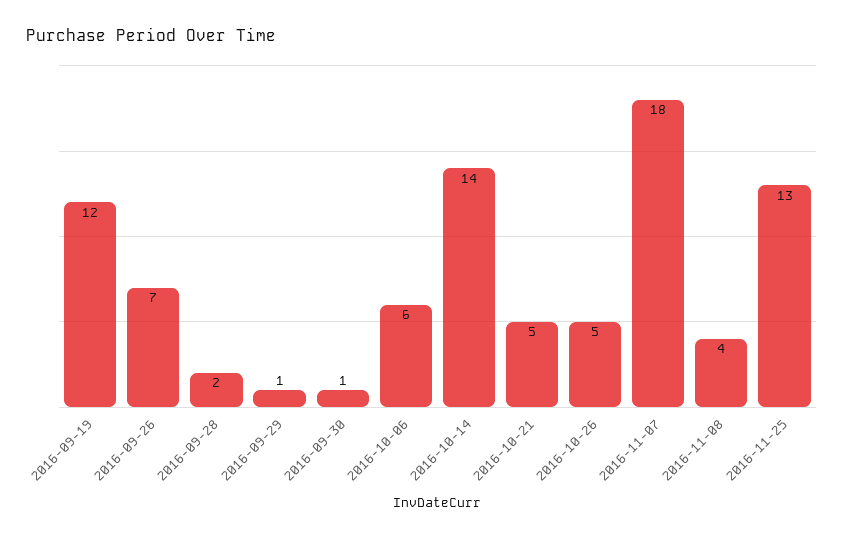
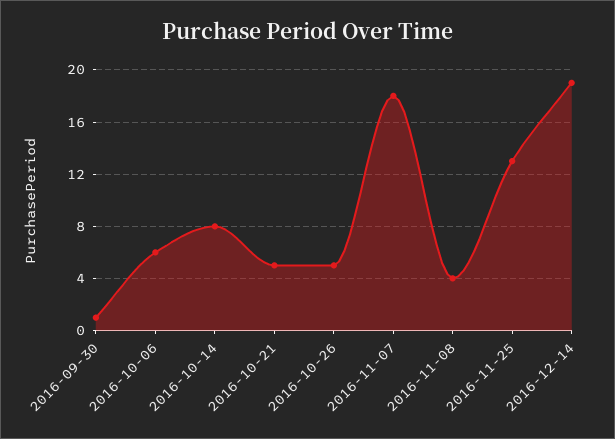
2016-09-19: 12 -> none
2016-09-26: 7 -> none
2016-09-28: 2 -> none
2016-09-29: 1 -> none
2016-10-14: 14 -> 8
2016-12-14: none -> 19

